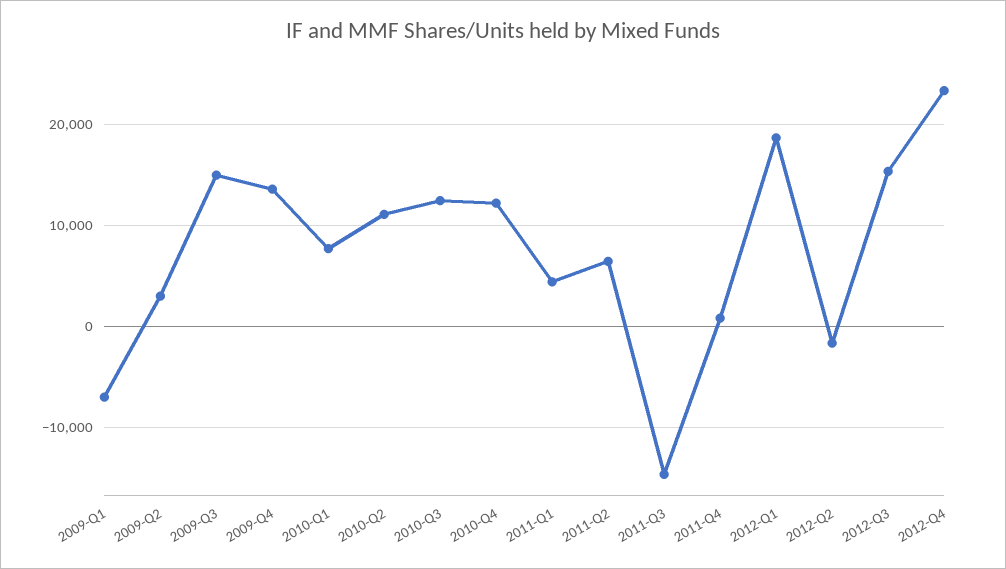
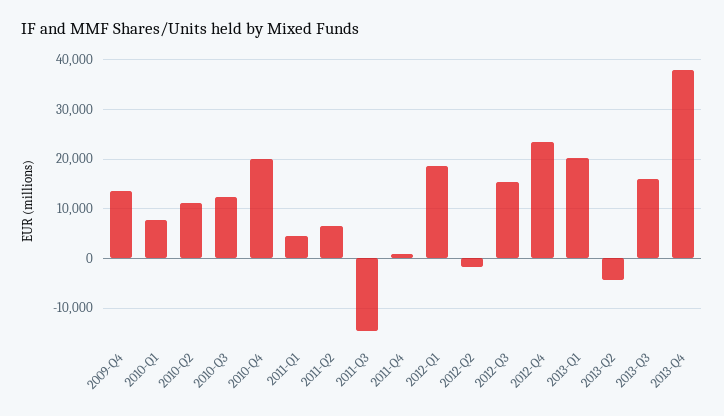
2009-Q1: -7000 -> none
2009-Q2: 3000 -> none
2009-Q3: 15000 -> none
2010-Q4: 12000 -> 20000
2013-Q1: none -> 20000
2013-Q2: none -> -4000
2013-Q3: none -> 16000
2013-Q4: none -> 38000

